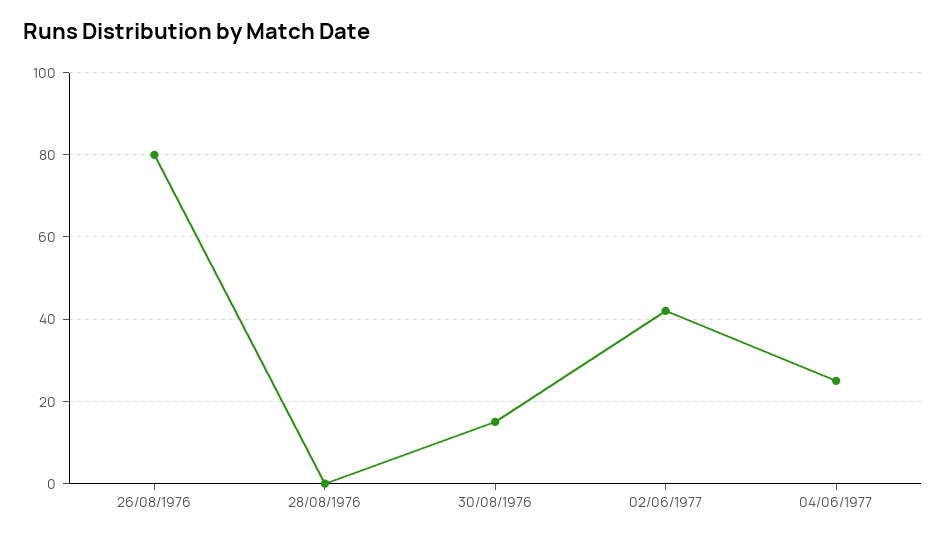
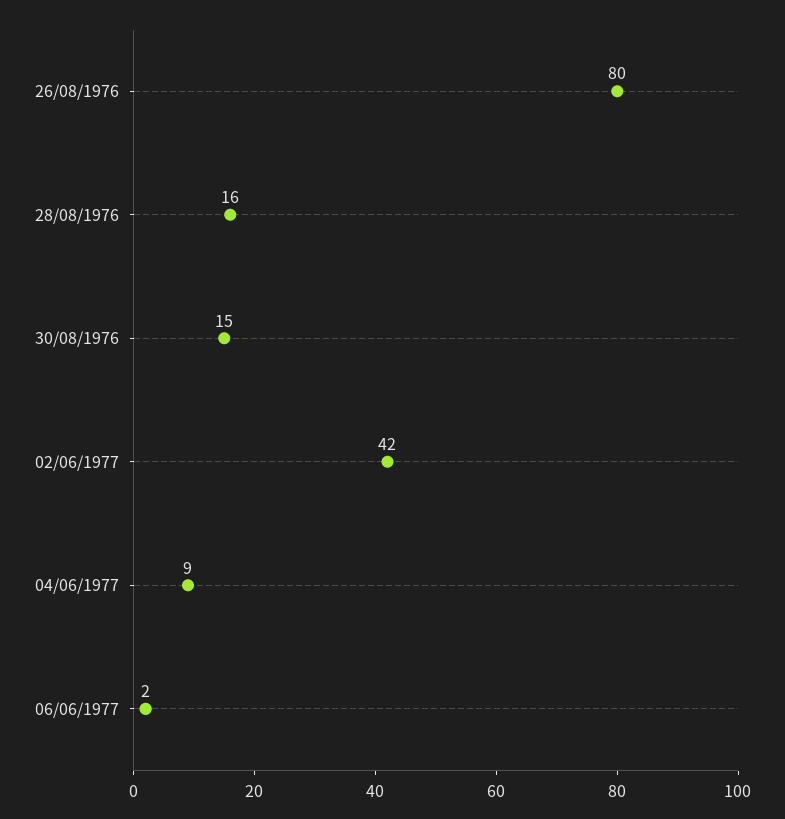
28/08/1976: 0 -> 16
04/06/1977: 25 -> 9
06/06/1977: none -> 2

